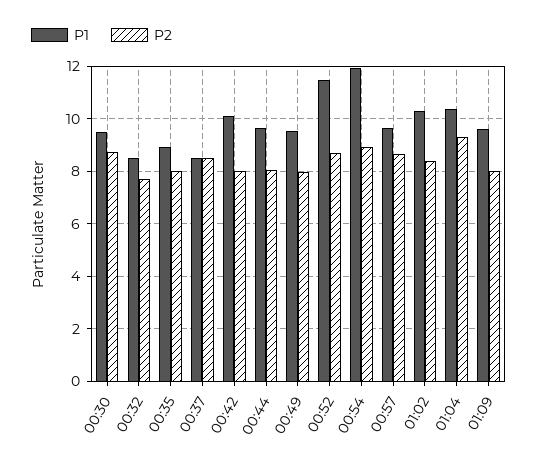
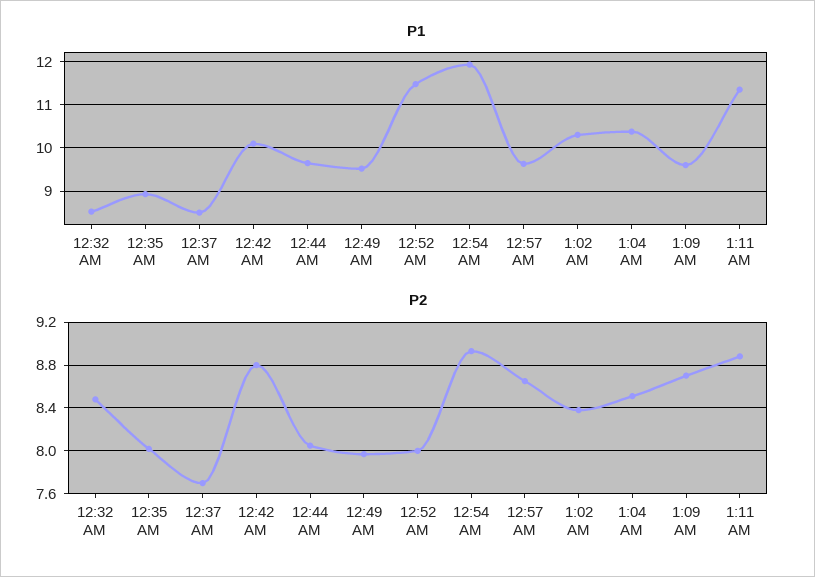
P1, 00:30: 9.5 -> none
P2, 00:30: 8.75 -> none
P2, 00:32: 7.75 -> 8.5
P2, 00:37: 8.5 -> 7.7
P2, 00:42: 8 -> 8.8
P2, 00:52: 8.75 -> 8
P2, 01:04: 9.25 -> 8.5
P2, 01:09: 8 -> 8.7
P1, 1:11 AM: none -> 11.4
P2, 1:11 AM: none -> 8.9

